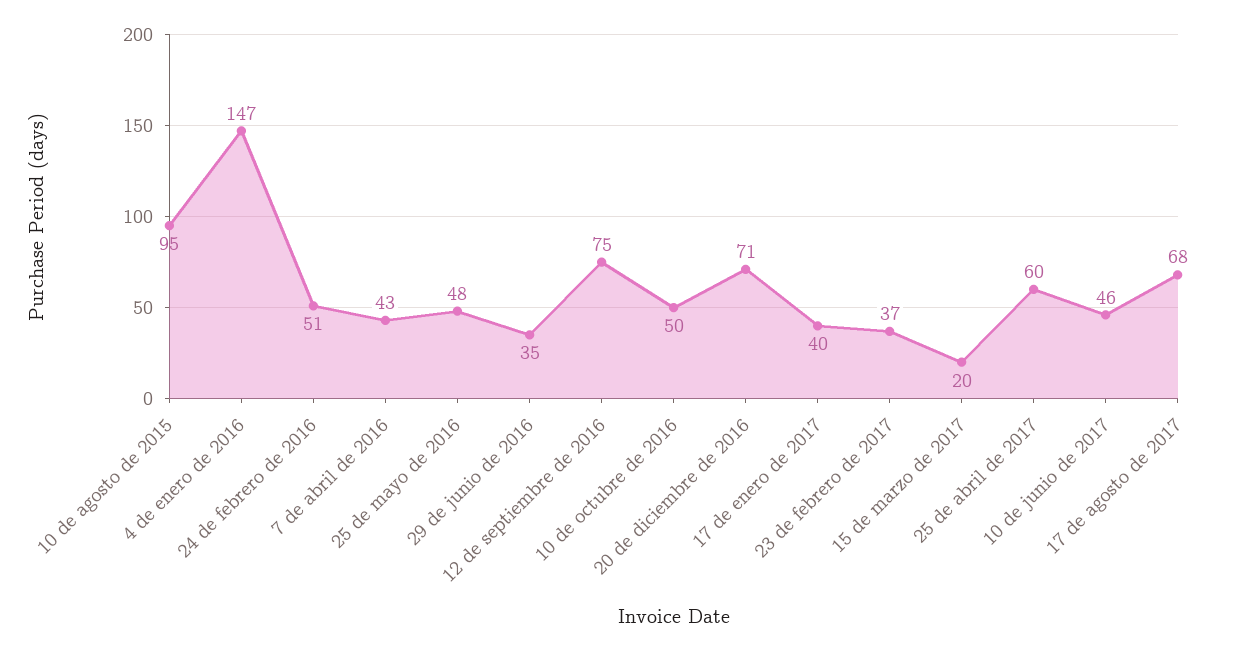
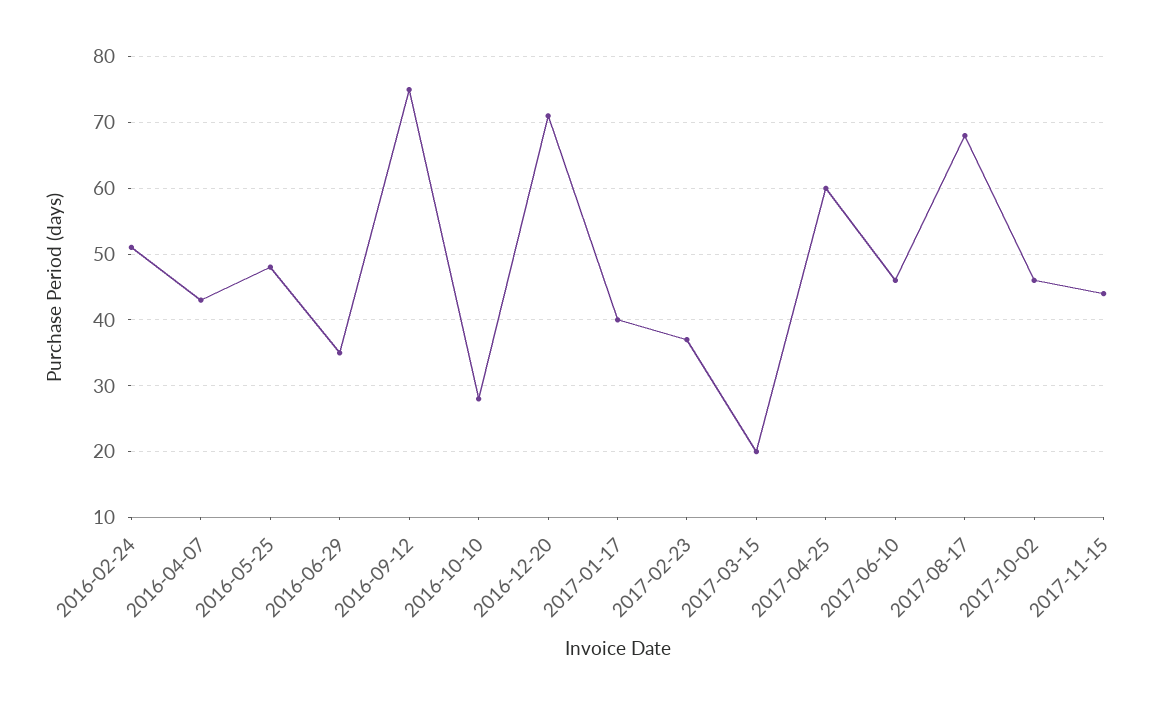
10 de agosto de 2015: 95 -> none
4 de enero de 2016: 147 -> none
10 de octubre de 2016: 50 -> 28
2017-10-02: none -> 46
2017-11-15: none -> 44

